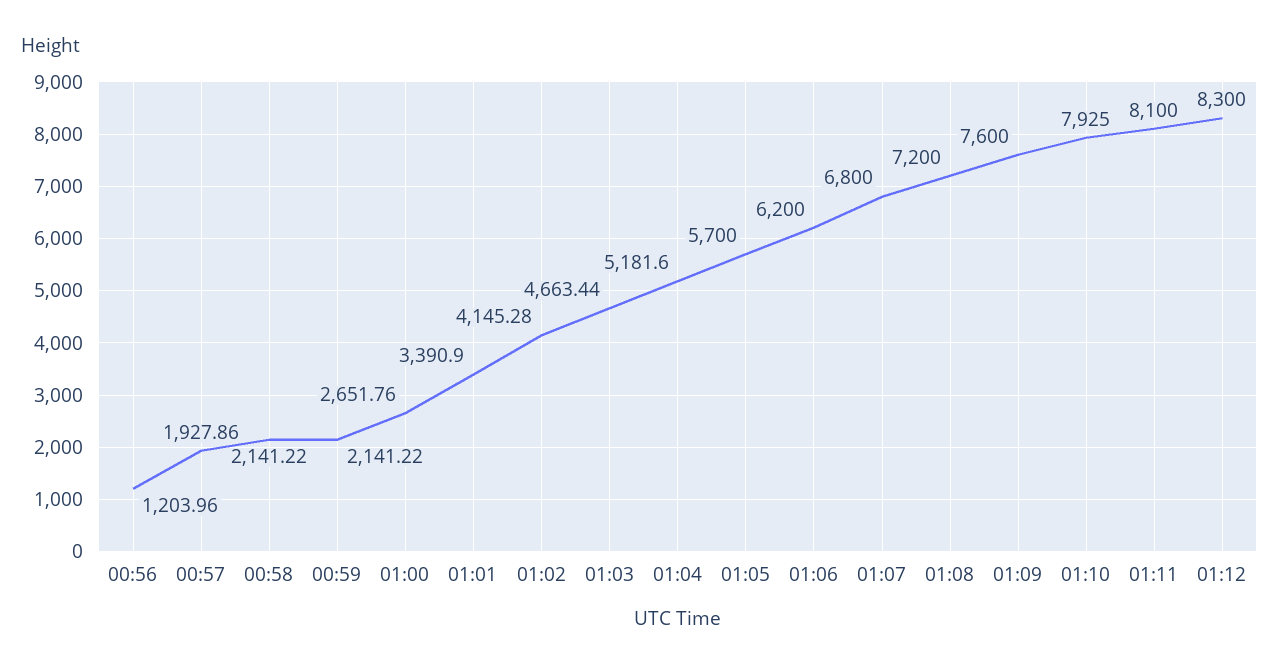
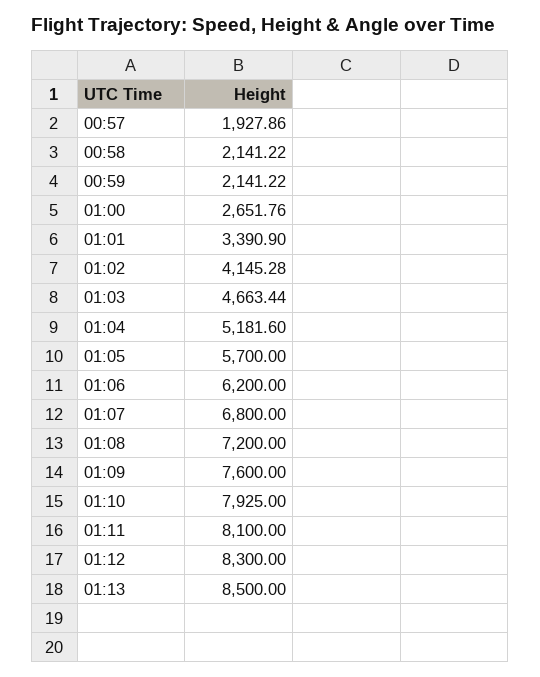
00:56: 1203.96 -> none
01:13: none -> 8500

